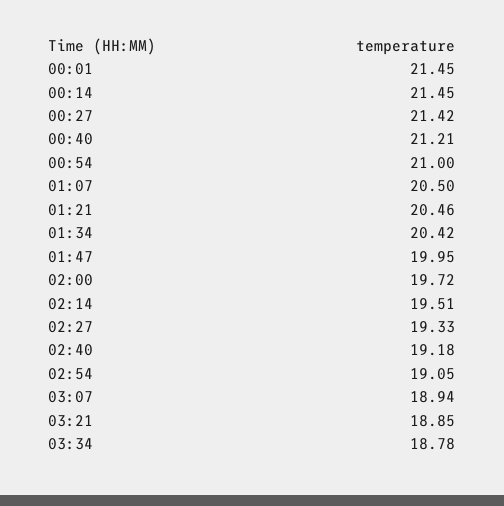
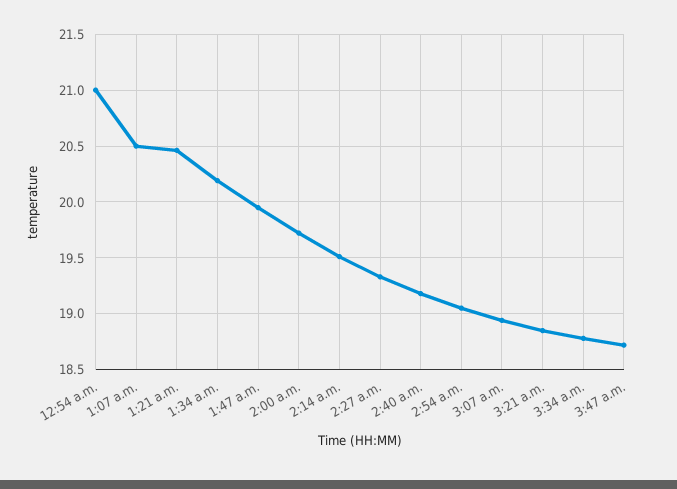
00:01: 21.45 -> none
00:14: 21.45 -> none
00:27: 21.42 -> none
00:40: 21.21 -> none
01:34: 20.42 -> 20.2
3:47 a.m.: none -> 18.7

